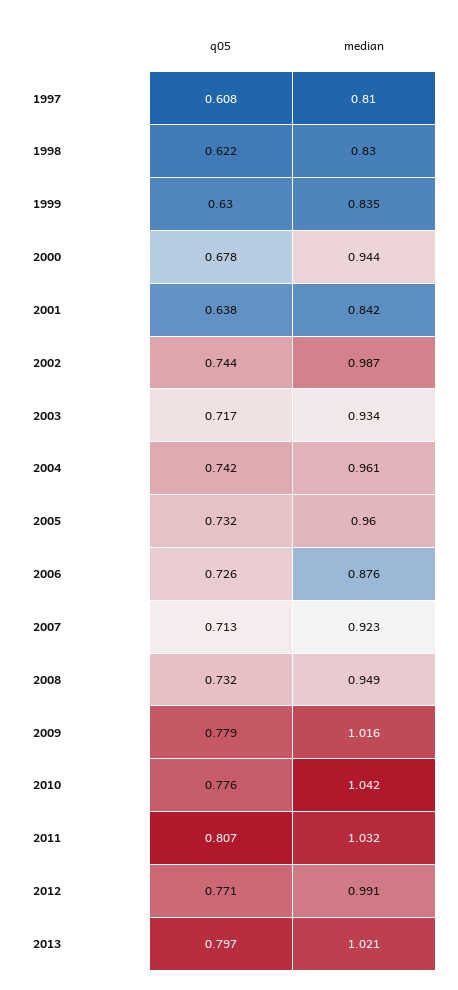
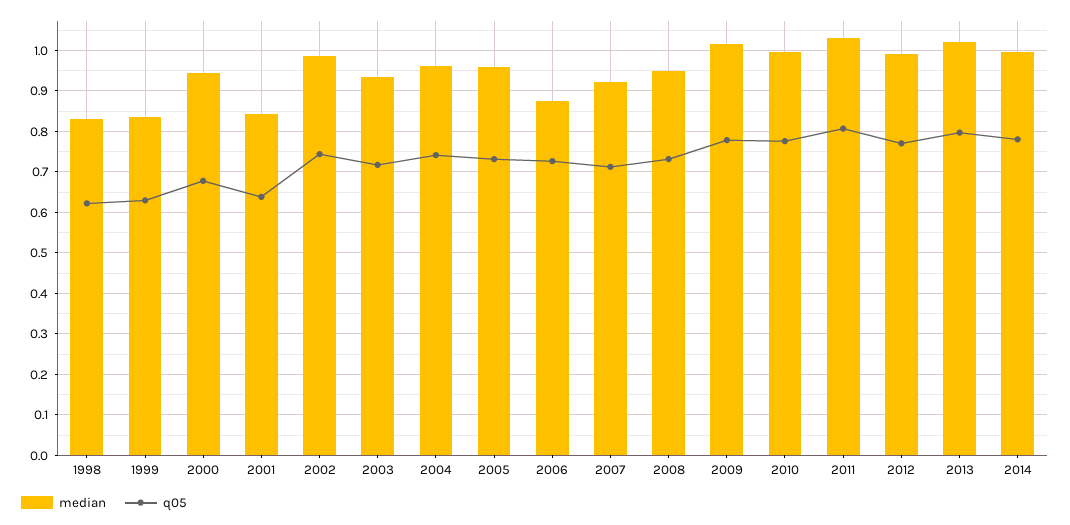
q05, 1997: 0.608 -> none
median, 1997: 0.81 -> none
median, 2010: 1.042 -> 1
median, 2014: none -> 1
q05, 2014: none -> 0.78

